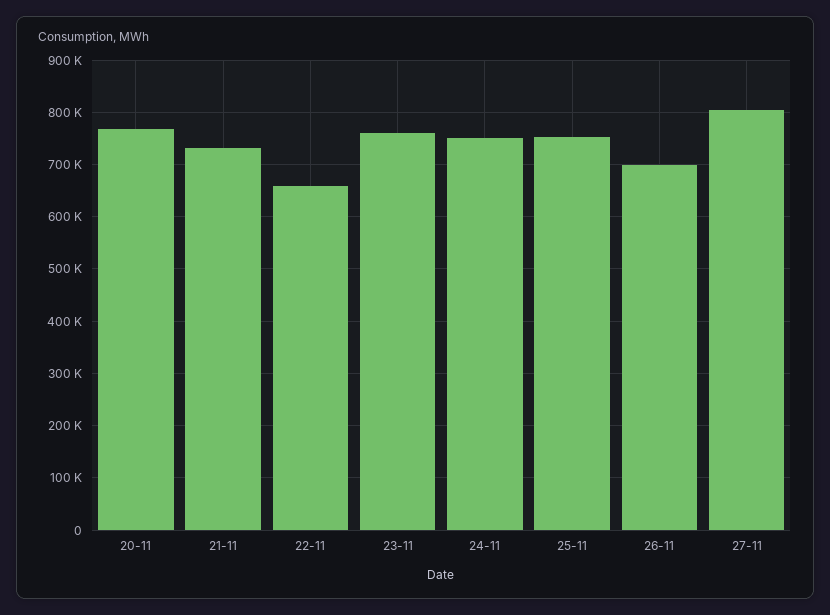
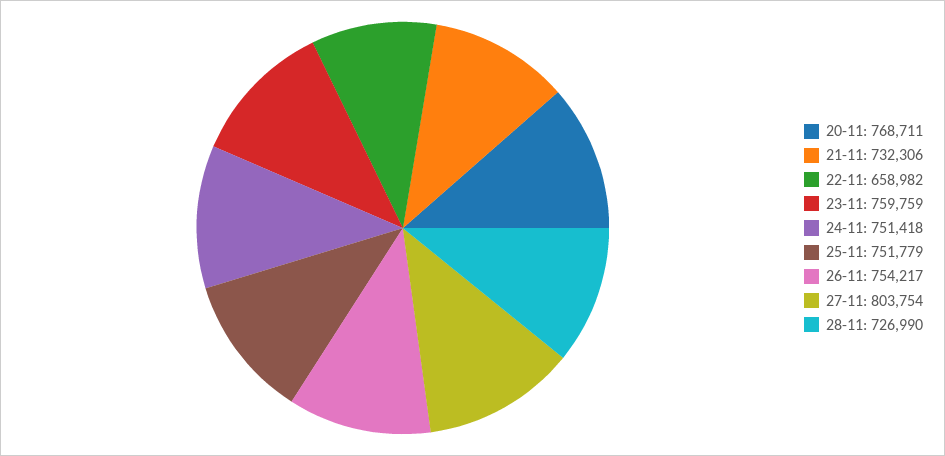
26-11: 700000 -> 754217
28-11: none -> 726990

